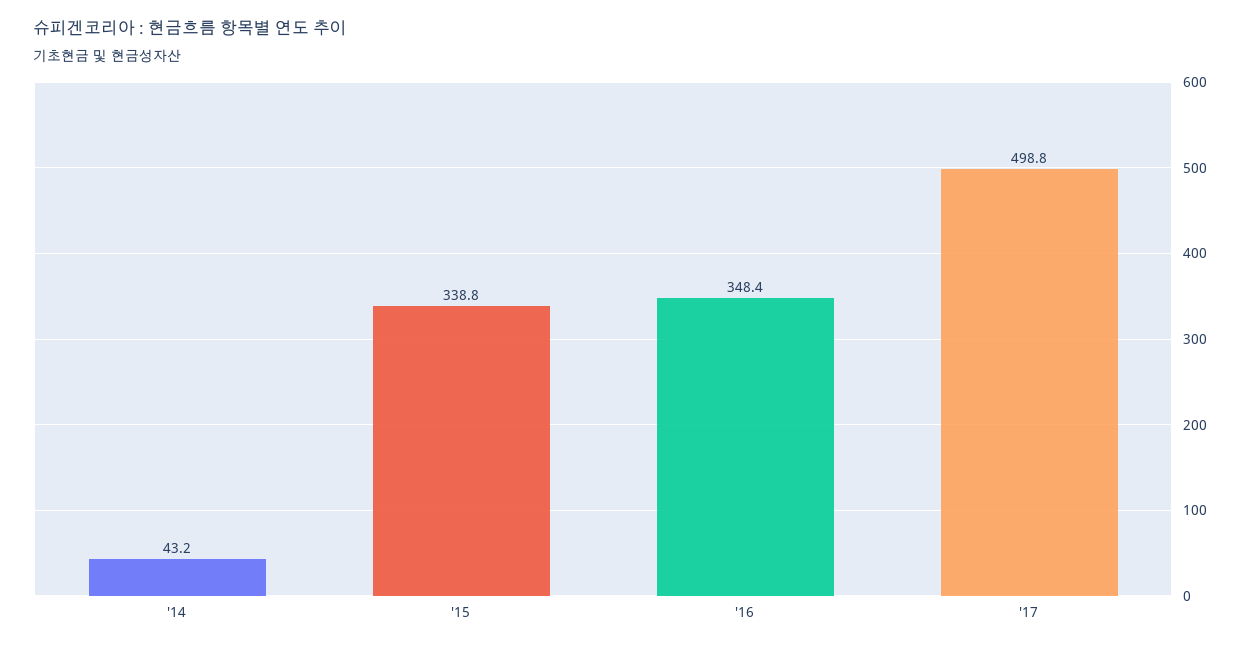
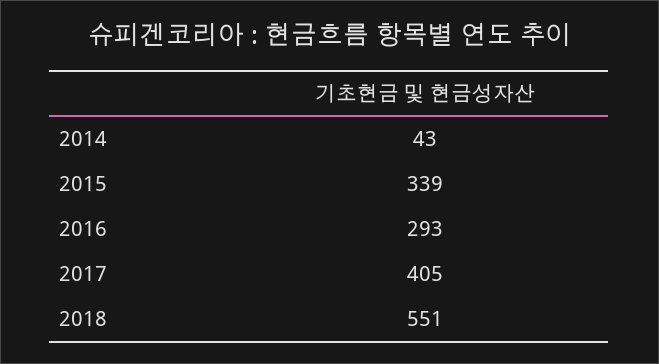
'16: 348.4 -> 293
'17: 498.8 -> 405
2018: none -> 551

